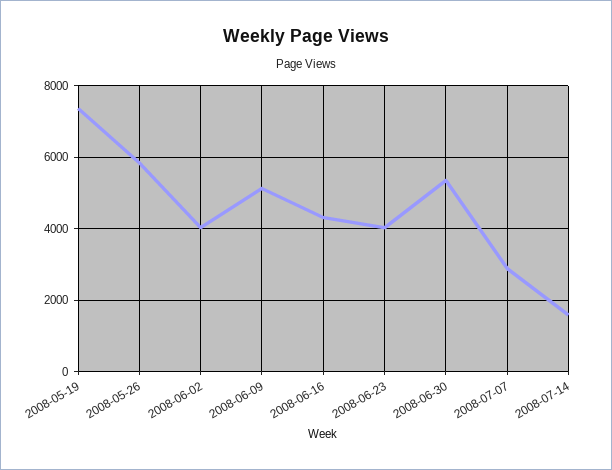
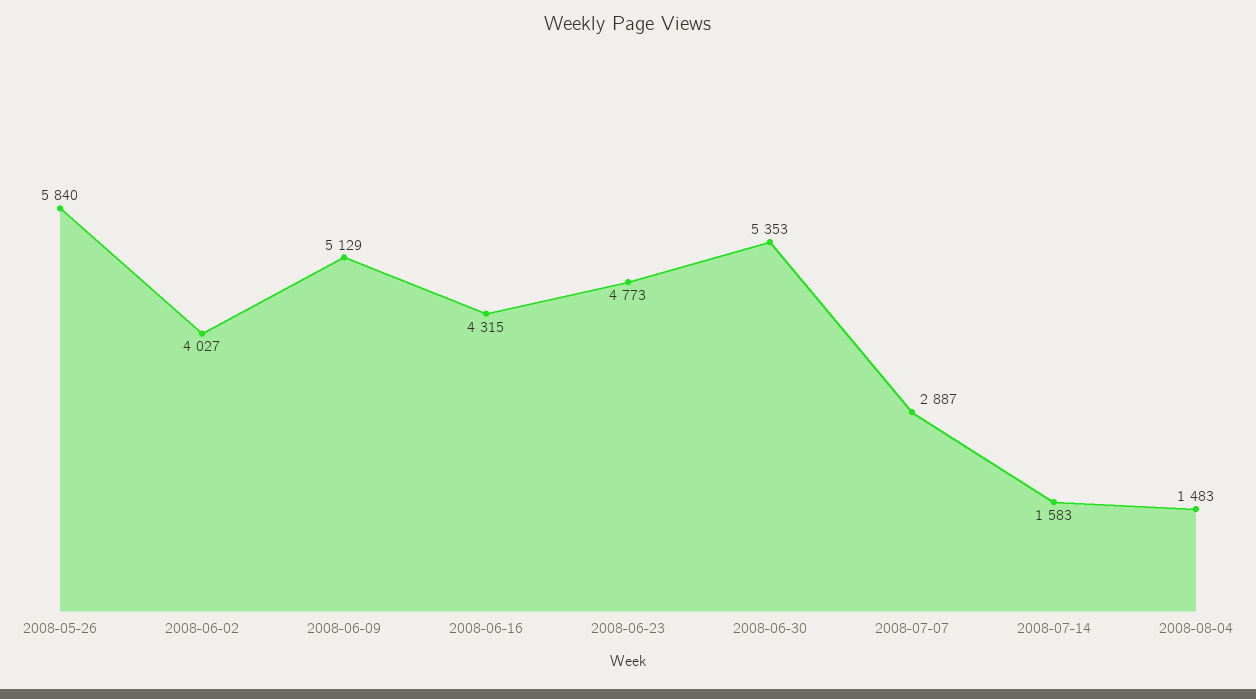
2008-05-19: 7400 -> none
2008-06-23: 4000 -> 4773
2008-08-04: none -> 1483

